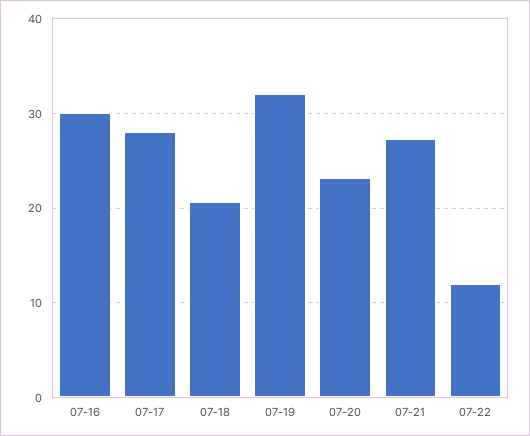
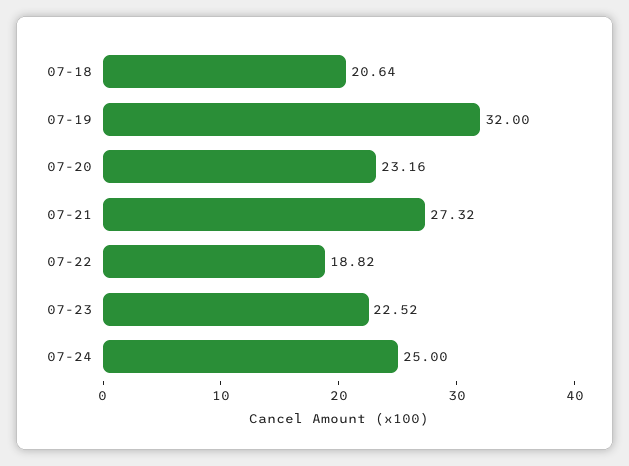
07-16: 30 -> none
07-17: 28 -> none
07-22: 12 -> 18.82
07-23: none -> 22.52
07-24: none -> 25

